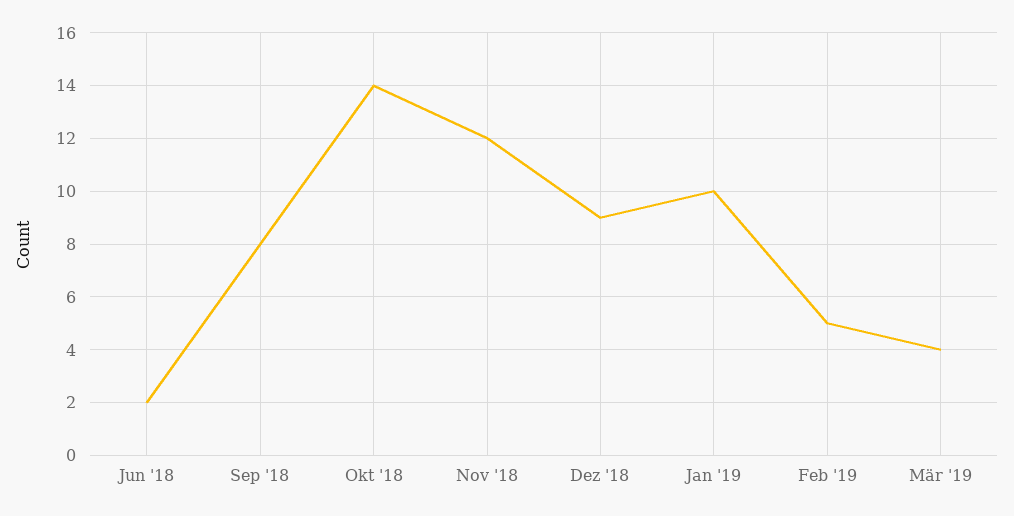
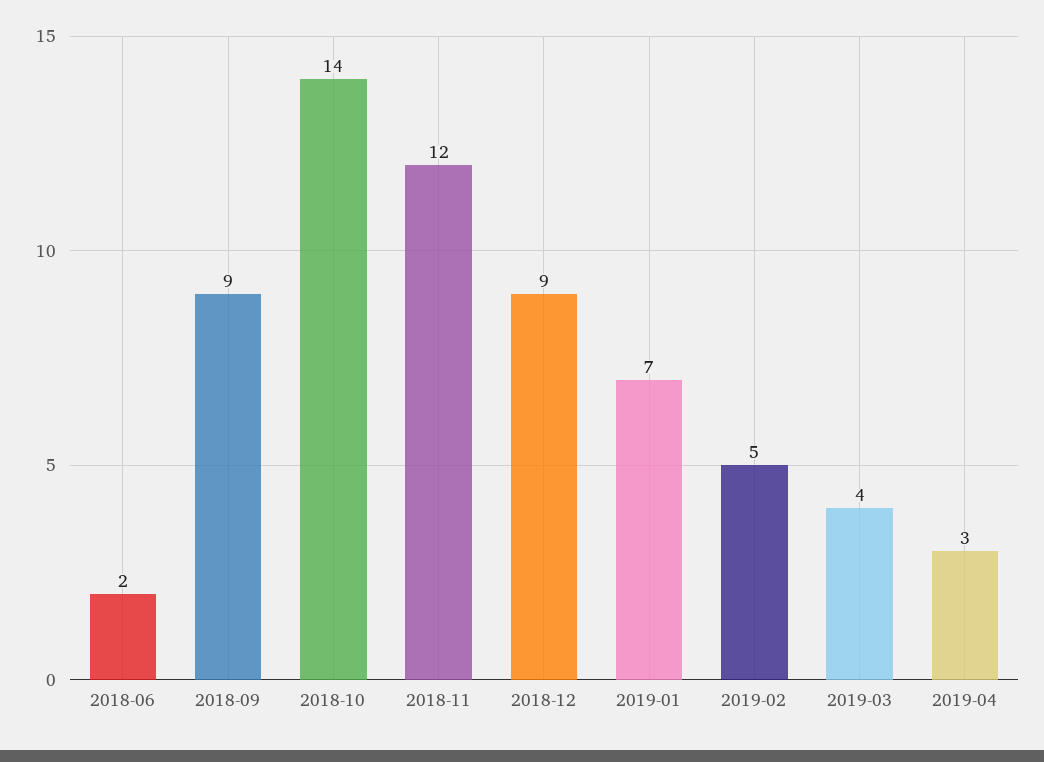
Sep '18: 8 -> 9
Jan '19: 10 -> 7
2019-04: none -> 3

